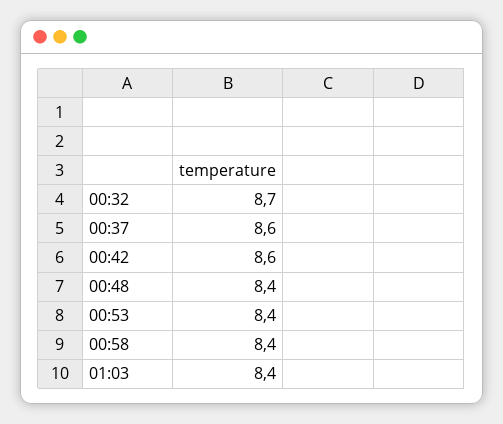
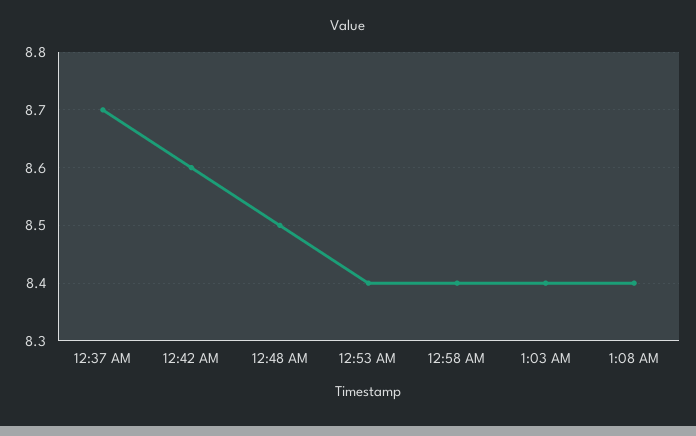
00:32: 8.7 -> none
00:37: 8.6 -> 8.7
00:48: 8.4 -> 8.5
1:08 AM: none -> 8.4

